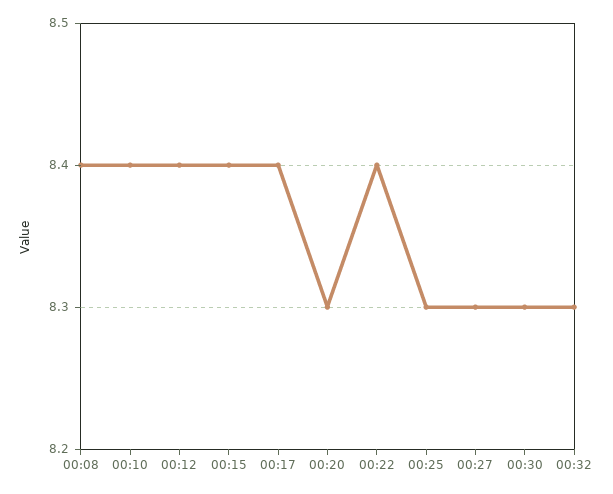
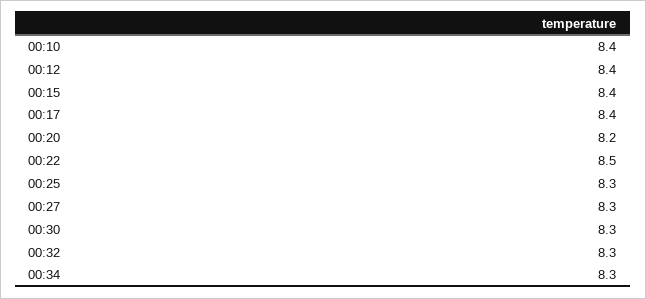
00:08: 8.4 -> none
00:20: 8.3 -> 8.2
00:22: 8.4 -> 8.5
00:34: none -> 8.3

